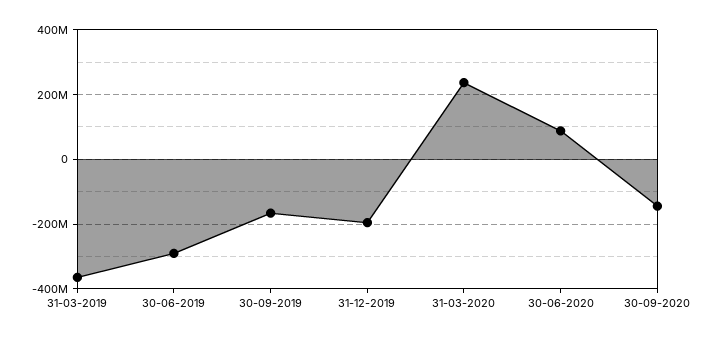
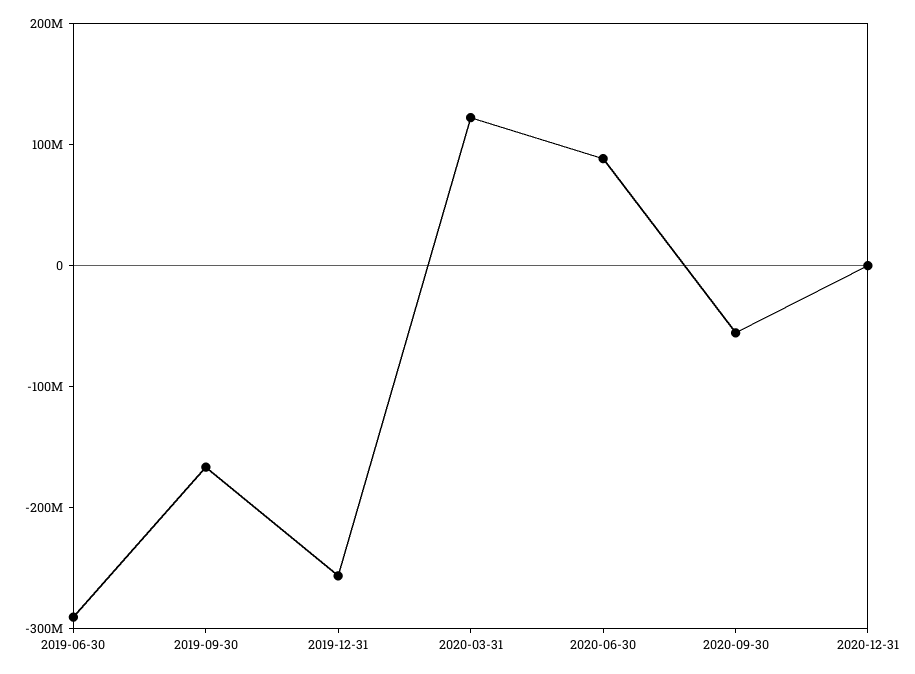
31-03-2019: -360000000 -> none
31-12-2019: -200000000 -> -260000000
31-03-2020: 240000000 -> 120000000
30-09-2020: -140000000 -> -60000000
2020-12-31: none -> 0

